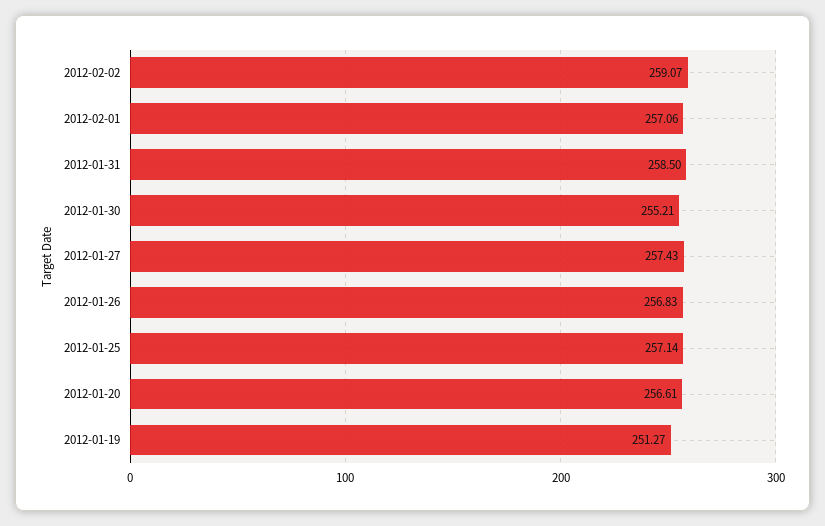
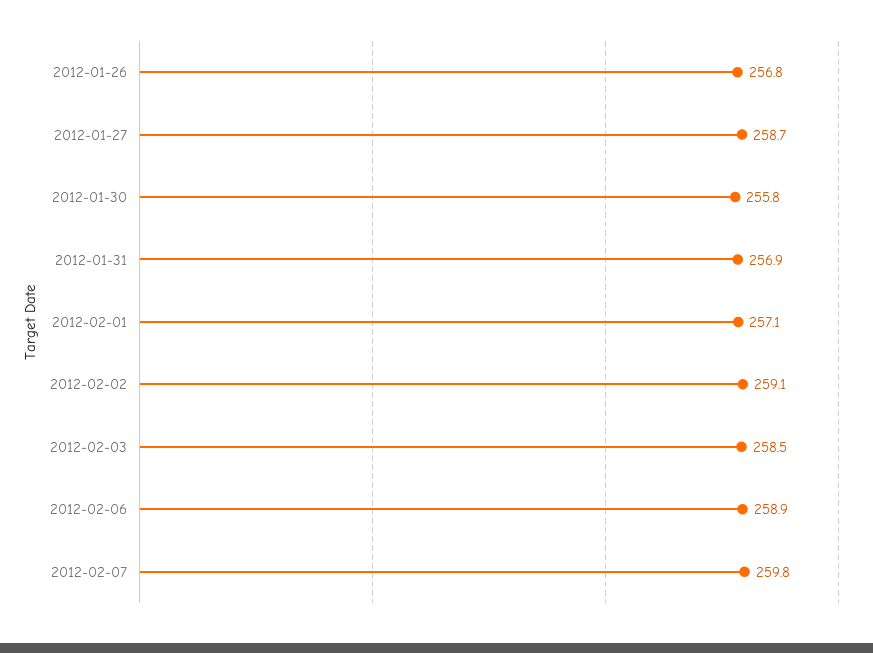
2012-01-31: 258.5 -> 256.9
2012-01-30: 255.21 -> 255.8
2012-01-27: 257.43 -> 258.7
2012-01-25: 257.14 -> none
2012-01-20: 256.61 -> none
2012-01-19: 251.27 -> none
2012-02-03: none -> 258.5
2012-02-06: none -> 258.9
2012-02-07: none -> 259.8

